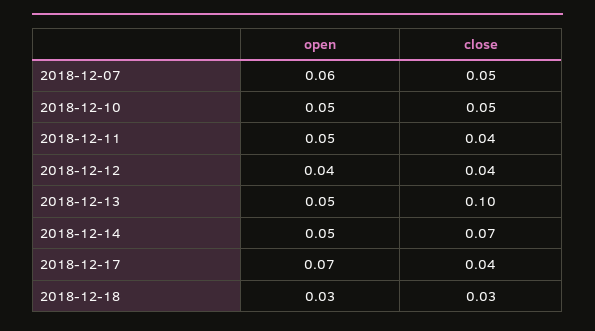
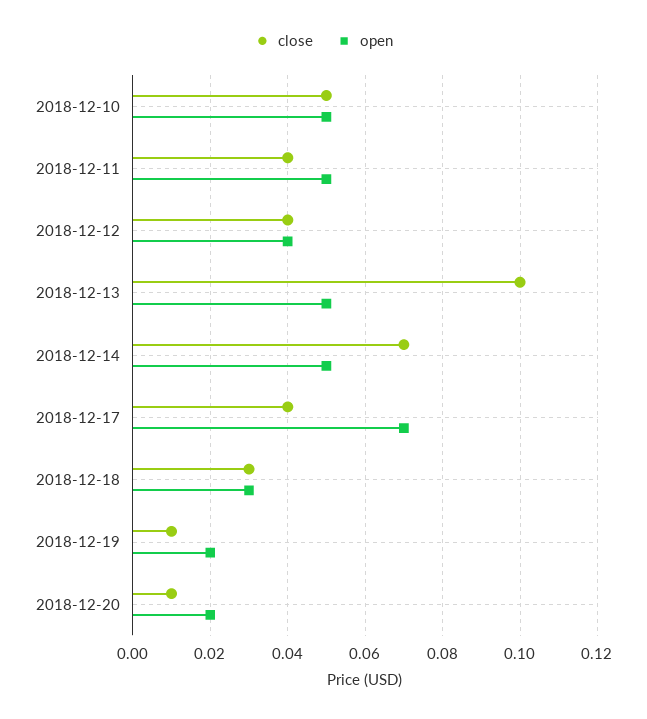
open, 2018-12-07: 0.06 -> none
close, 2018-12-07: 0.05 -> none
close, 2018-12-19: none -> 0.01
open, 2018-12-19: none -> 0.02
close, 2018-12-20: none -> 0.01
open, 2018-12-20: none -> 0.02

